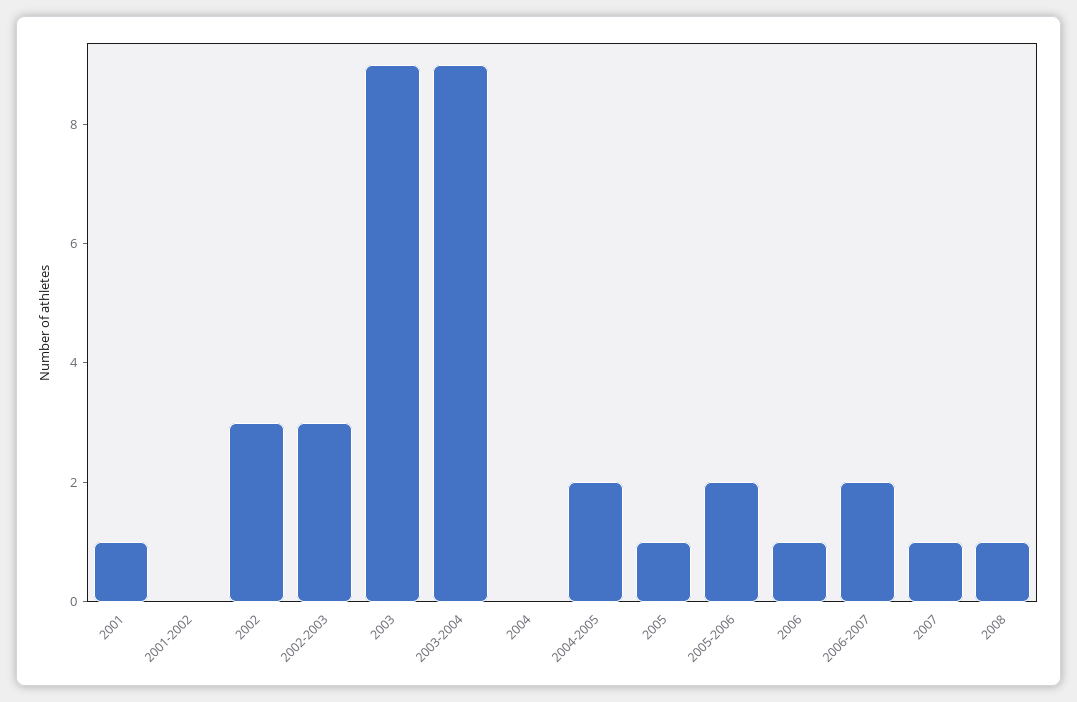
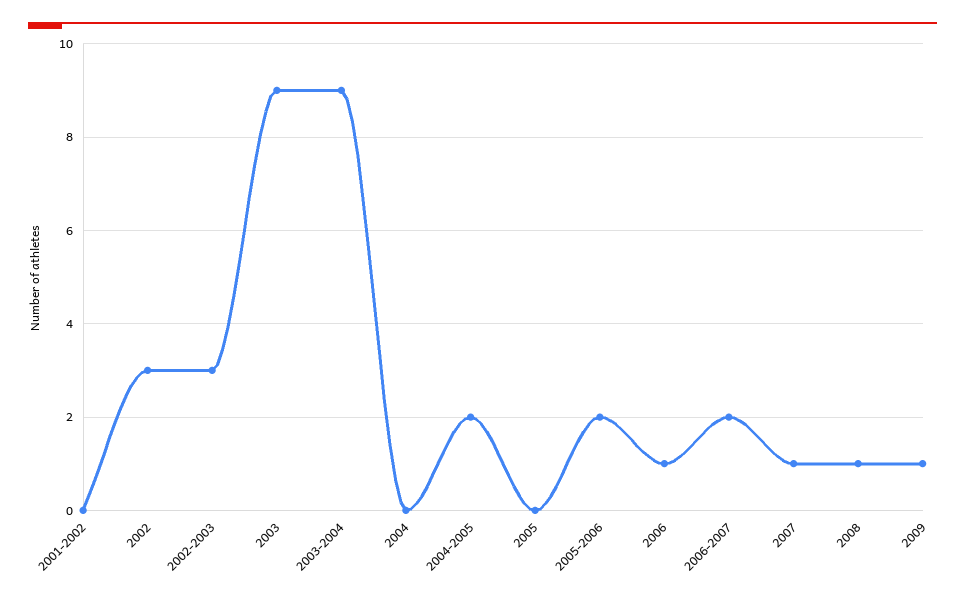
2001: 1 -> none
2005: 1 -> 0
2009: none -> 1

